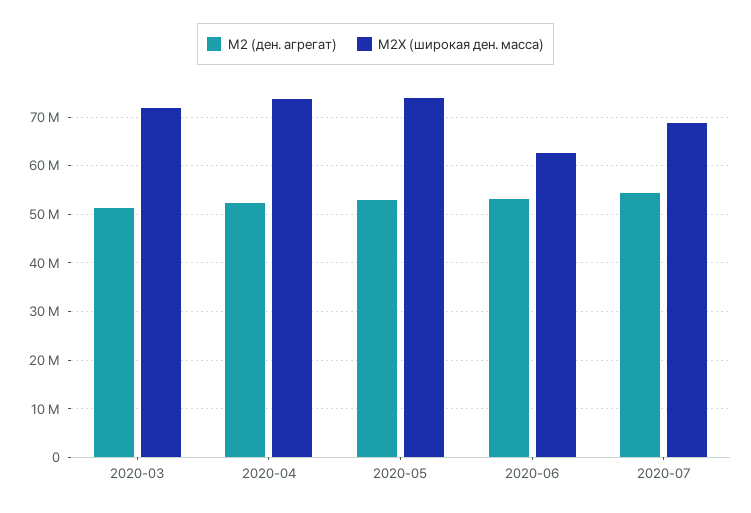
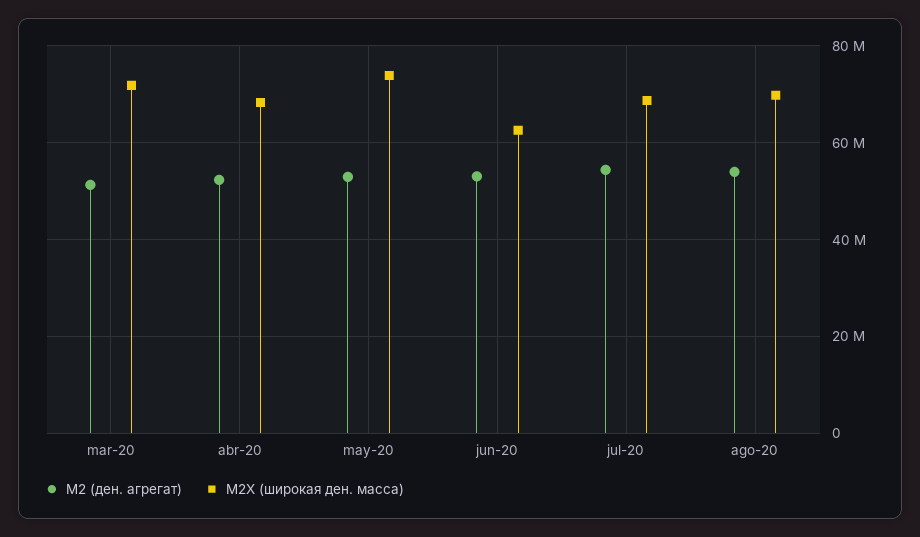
М2Х (широкая ден. масса), 2020-04: 74000000 -> 68000000
М2 (ден. агрегат), ago-20: none -> 54000000
М2Х (широкая ден. масса), ago-20: none -> 70000000

